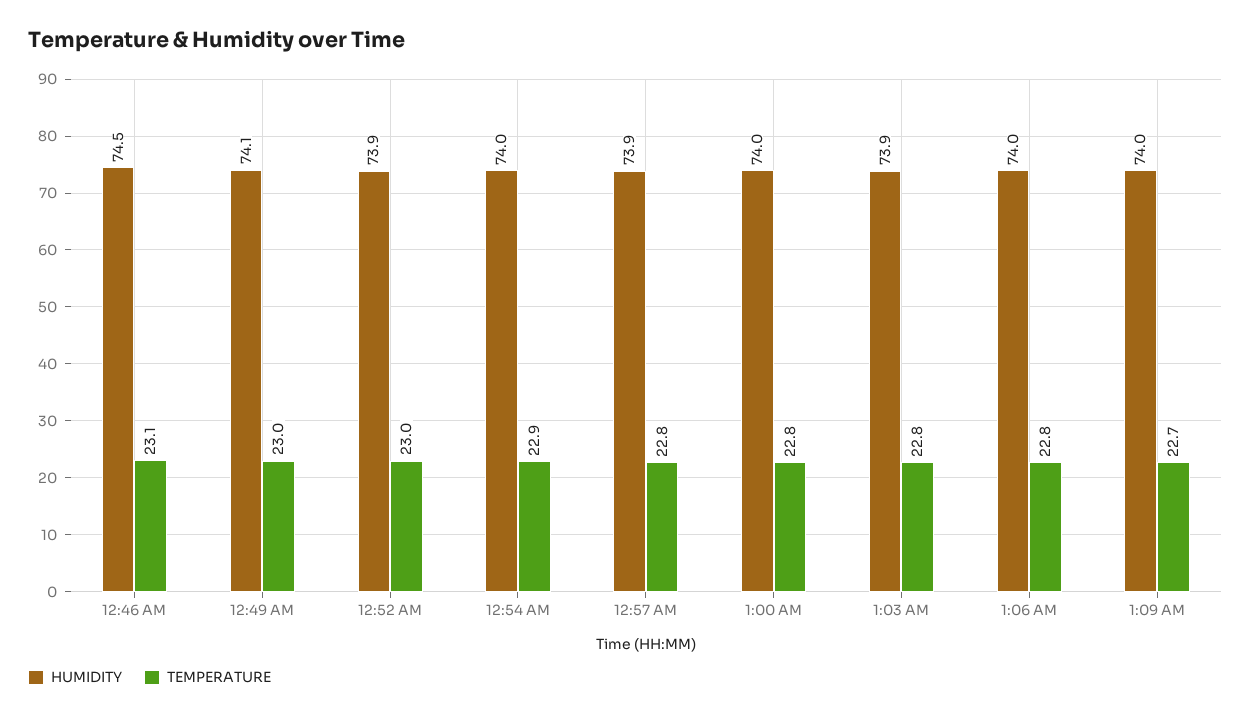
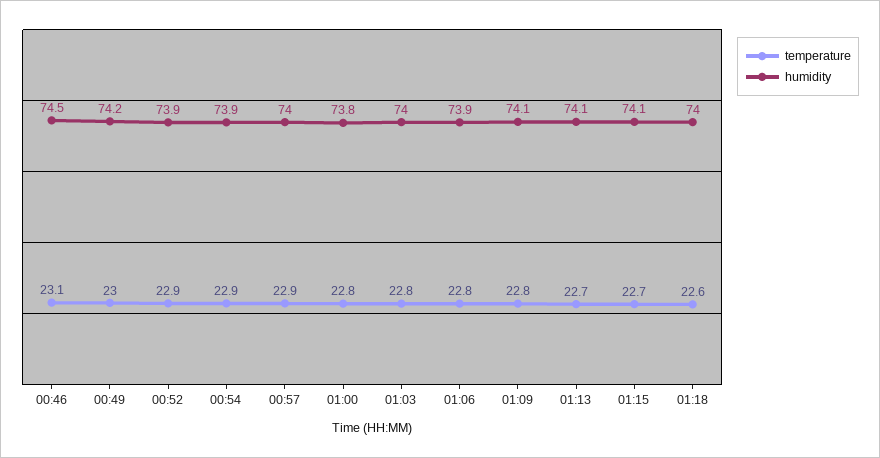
HUMIDITY, 12:49 AM: 74.1 -> 74.2
TEMPERATURE, 12:52 AM: 23 -> 22.9
HUMIDITY, 12:54 AM: 74 -> 73.9
HUMIDITY, 12:57 AM: 73.9 -> 74
TEMPERATURE, 12:57 AM: 22.8 -> 22.9
HUMIDITY, 1:00 AM: 74 -> 73.8
HUMIDITY, 1:03 AM: 73.9 -> 74
HUMIDITY, 1:06 AM: 74 -> 73.9
HUMIDITY, 1:09 AM: 74 -> 74.1
TEMPERATURE, 1:09 AM: 22.7 -> 22.8
TEMPERATURE, 01:13: none -> 22.7
HUMIDITY, 01:13: none -> 74.1
TEMPERATURE, 01:15: none -> 22.7
HUMIDITY, 01:15: none -> 74.1
TEMPERATURE, 01:18: none -> 22.6
HUMIDITY, 01:18: none -> 74

